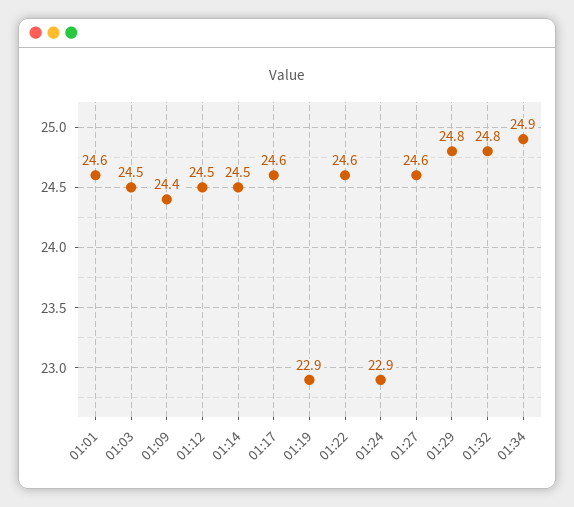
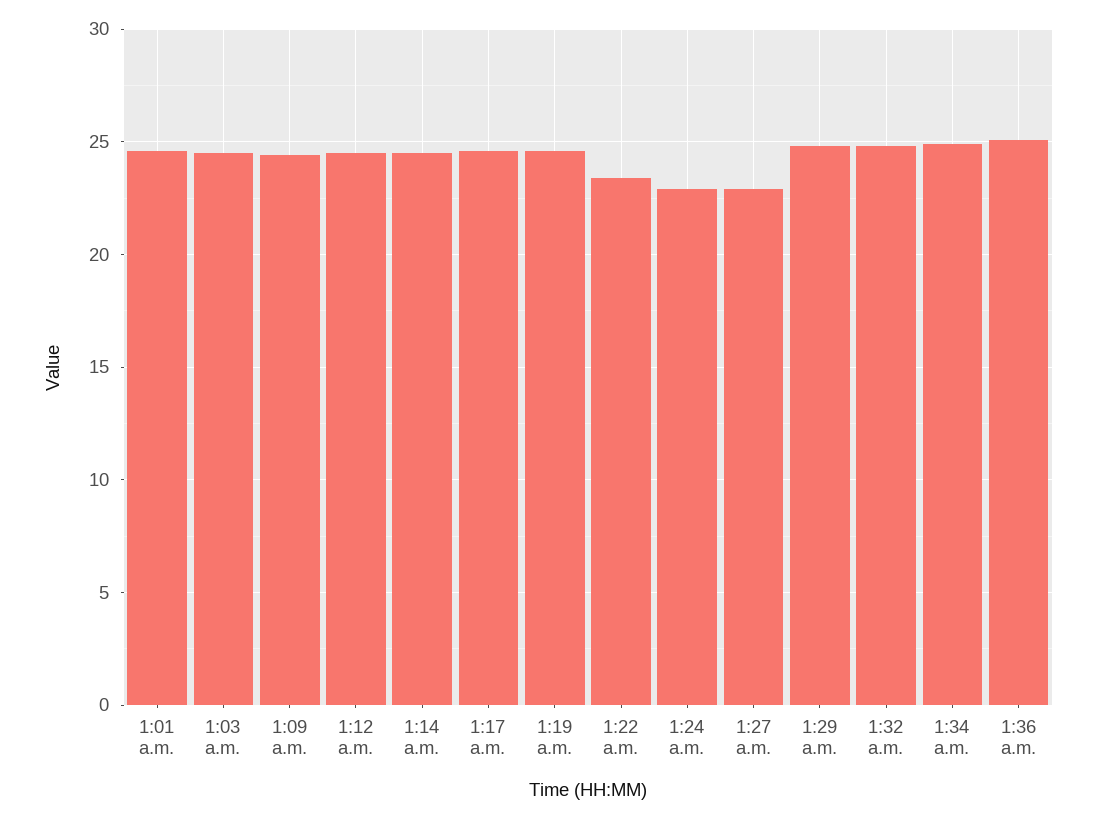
01:19: 22.9 -> 24.5
01:22: 24.6 -> 23.5
01:27: 24.6 -> 23
1:36 a.m.: none -> 25

